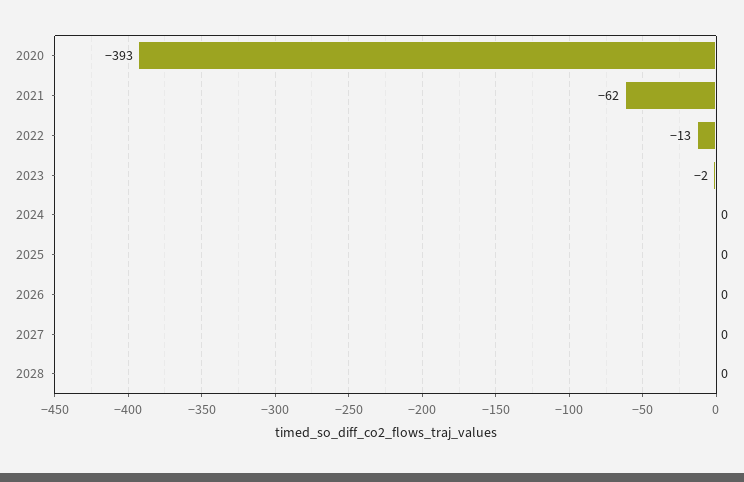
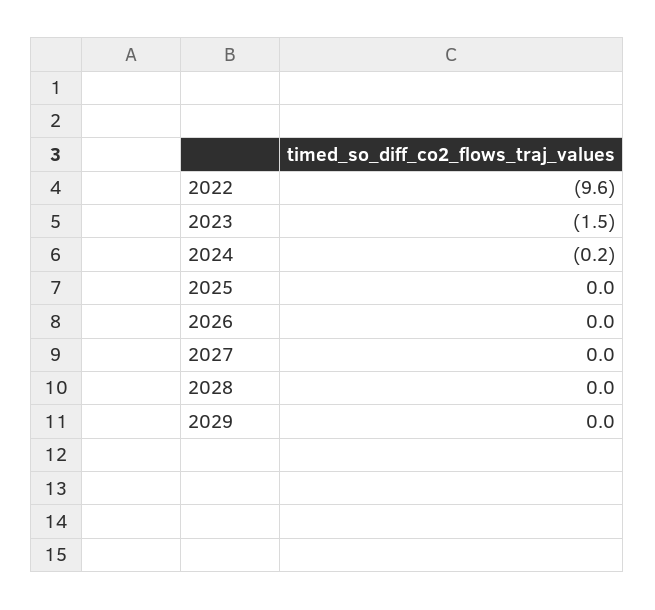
2020: -393 -> none
2021: -62 -> none
2022: -13 -> -9.6
2029: none -> 0

